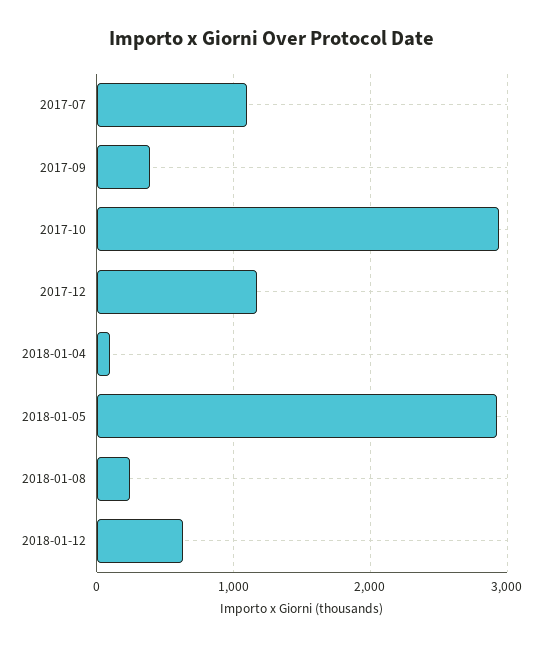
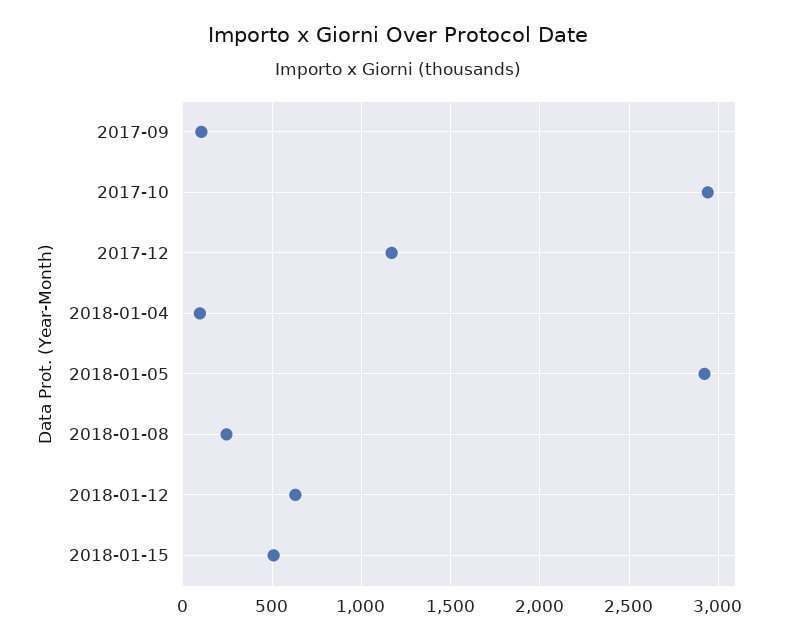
2017-07: 1100 -> none
2017-09: 400 -> 100
2018-01-15: none -> 500

